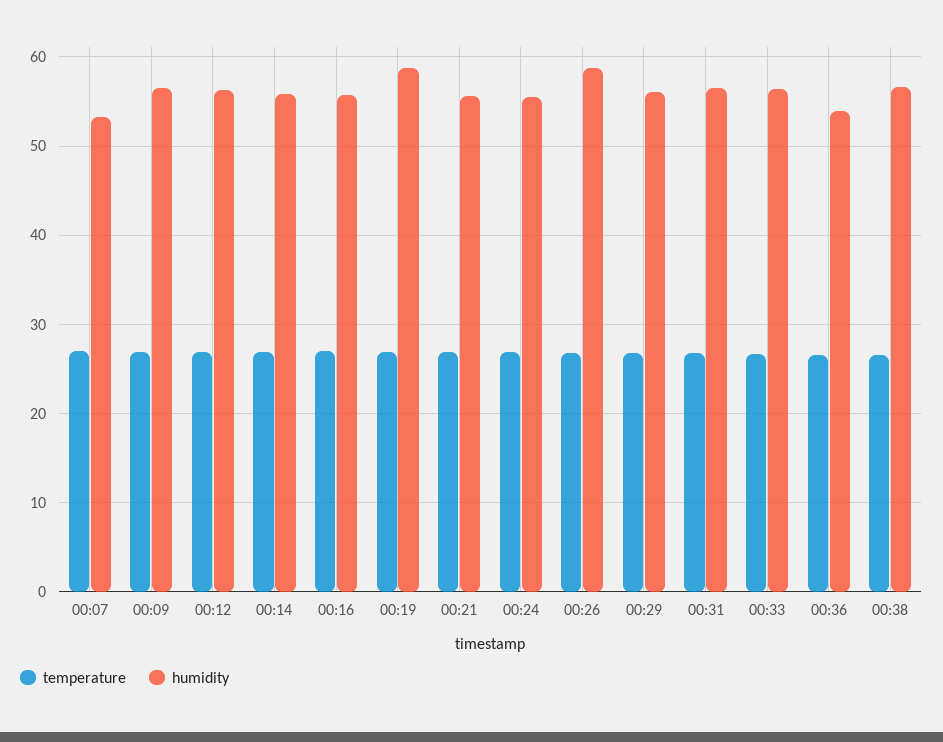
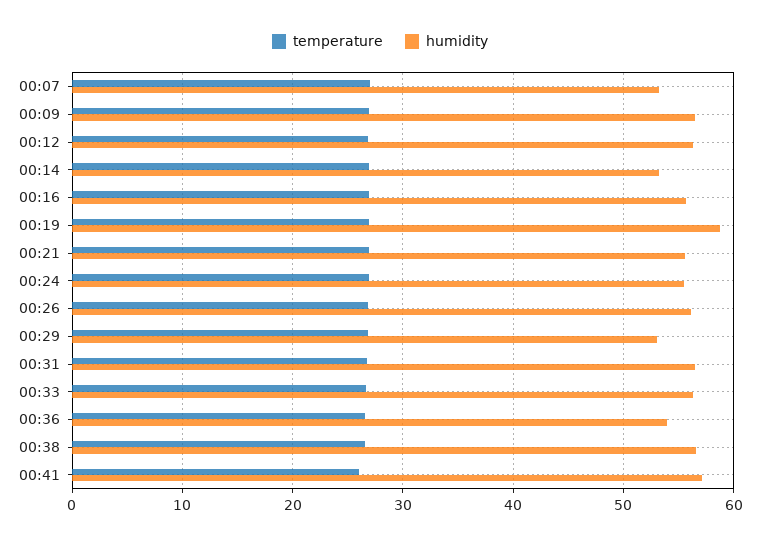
humidity, 00:14: 56 -> 53
humidity, 00:26: 59 -> 56
humidity, 00:29: 56 -> 53
temperature, 00:41: none -> 26
humidity, 00:41: none -> 57

